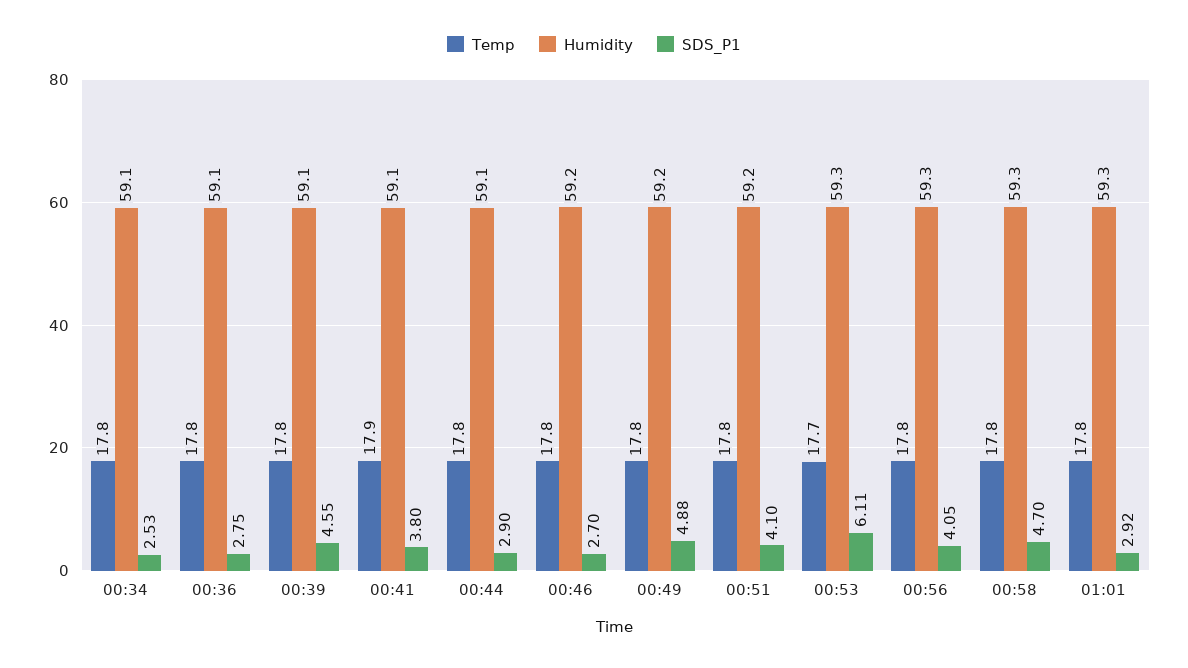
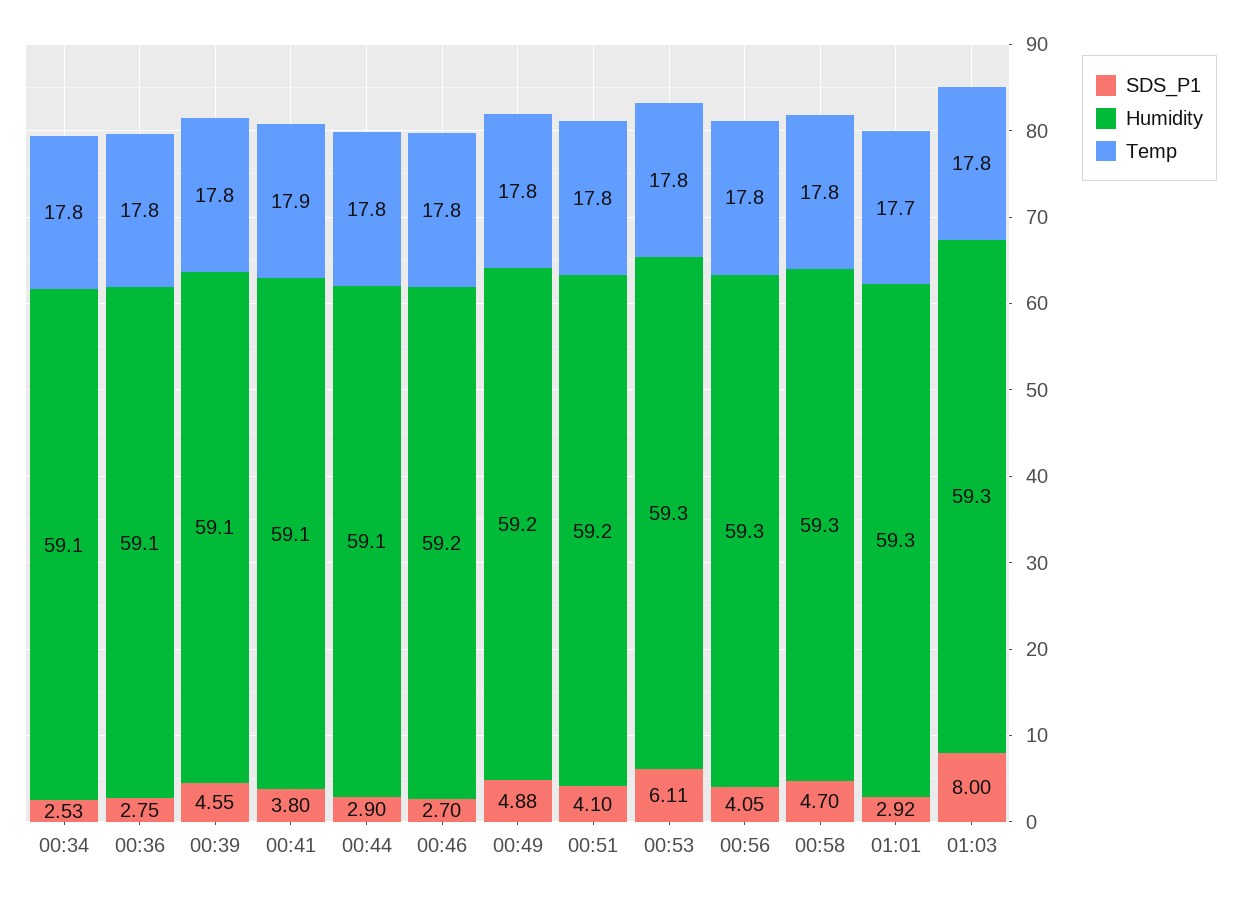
Temp, 00:53: 17.7 -> 17.8
Temp, 01:01: 17.8 -> 17.7
SDS_P1, 01:03: none -> 8
Humidity, 01:03: none -> 59.3
Temp, 01:03: none -> 17.8

